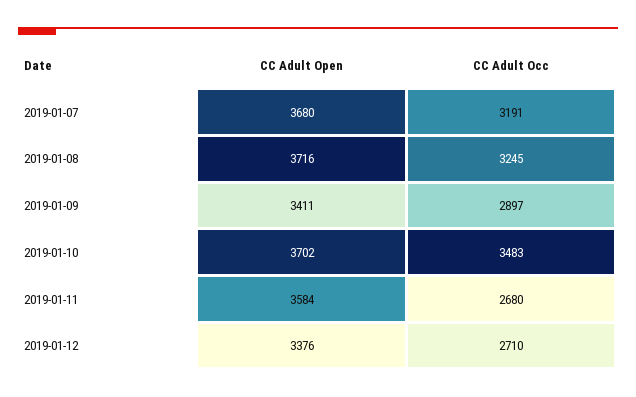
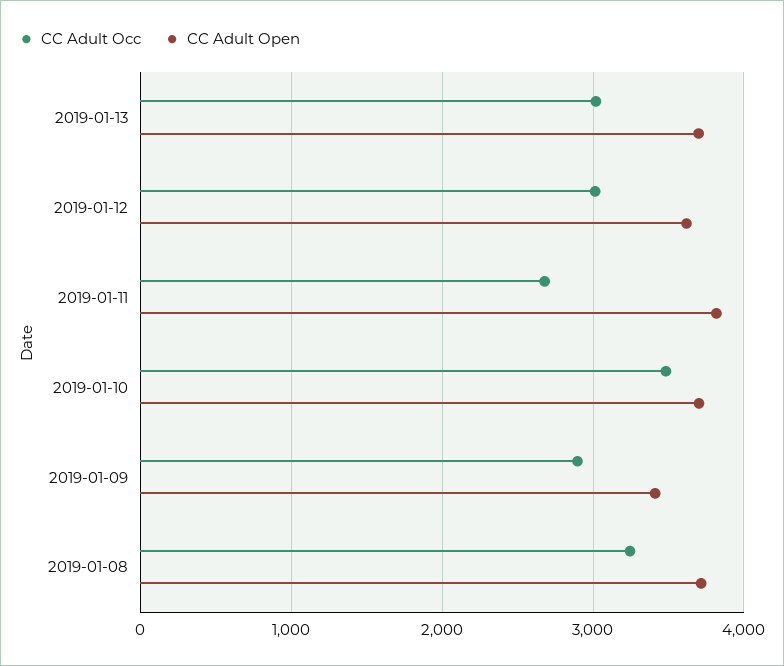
CC Adult Open, 2019-01-07: 3680 -> none
CC Adult Occ, 2019-01-07: 3191 -> none
CC Adult Open, 2019-01-11: 3584 -> 3800
CC Adult Open, 2019-01-12: 3376 -> 3600
CC Adult Occ, 2019-01-12: 2710 -> 3000
CC Adult Occ, 2019-01-13: none -> 3000
CC Adult Open, 2019-01-13: none -> 3700

